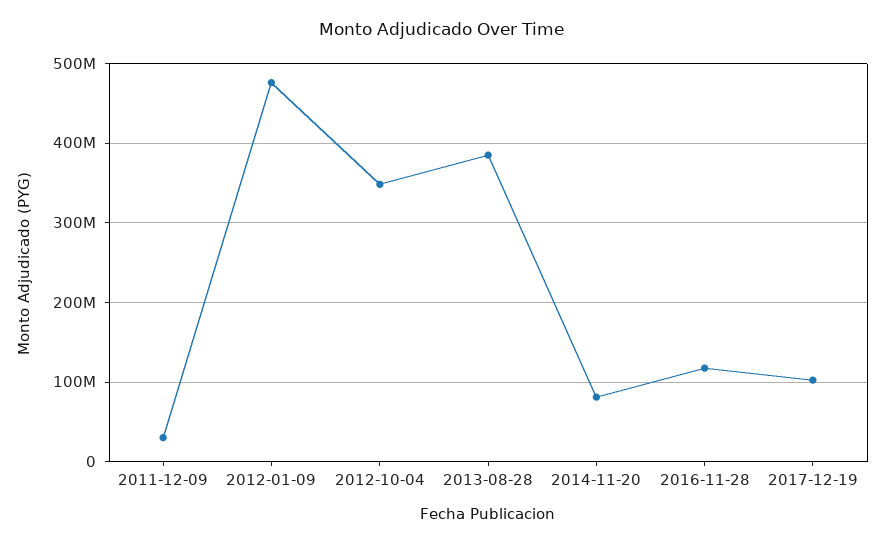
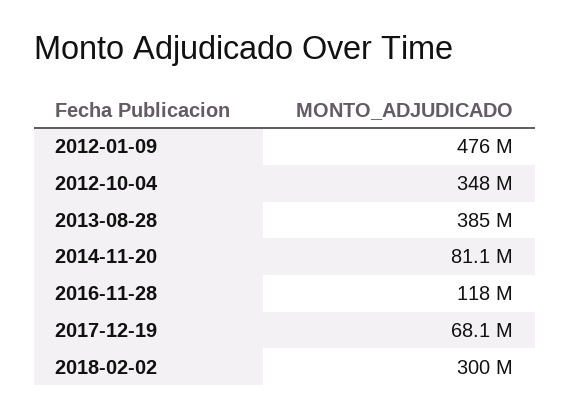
2011-12-09: 30000000 -> none
2017-12-19: 100000000 -> 68100000
2018-02-02: none -> 300000000

